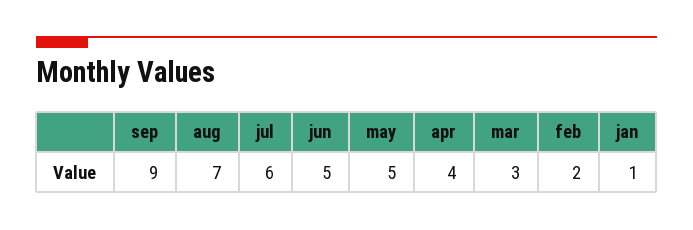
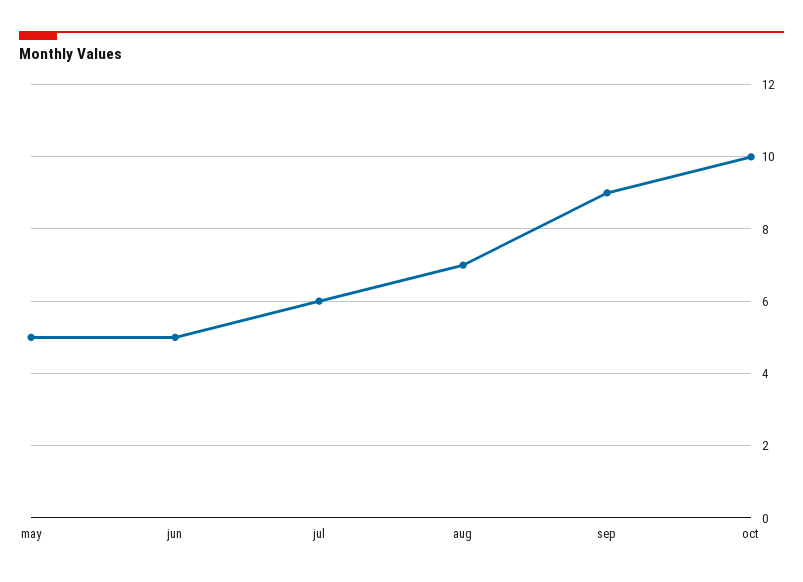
apr: 4 -> none
mar: 3 -> none
feb: 2 -> none
jan: 1 -> none
oct: none -> 10

